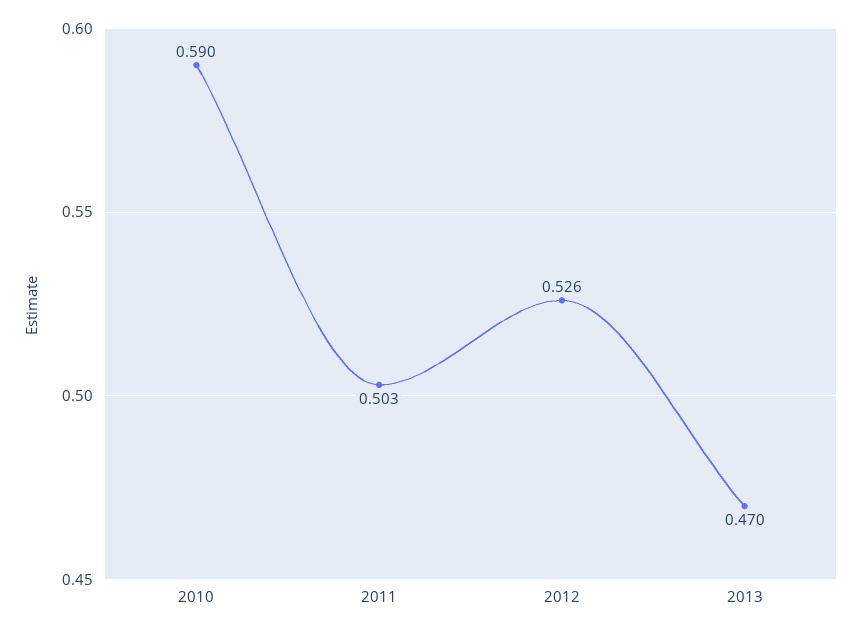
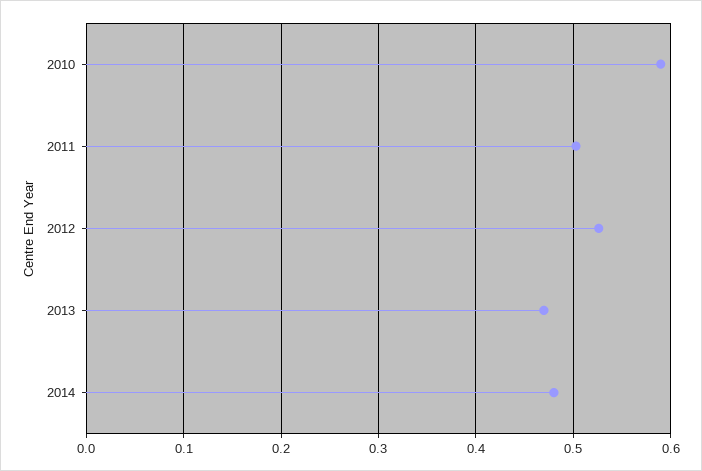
2014: none -> 0.48

